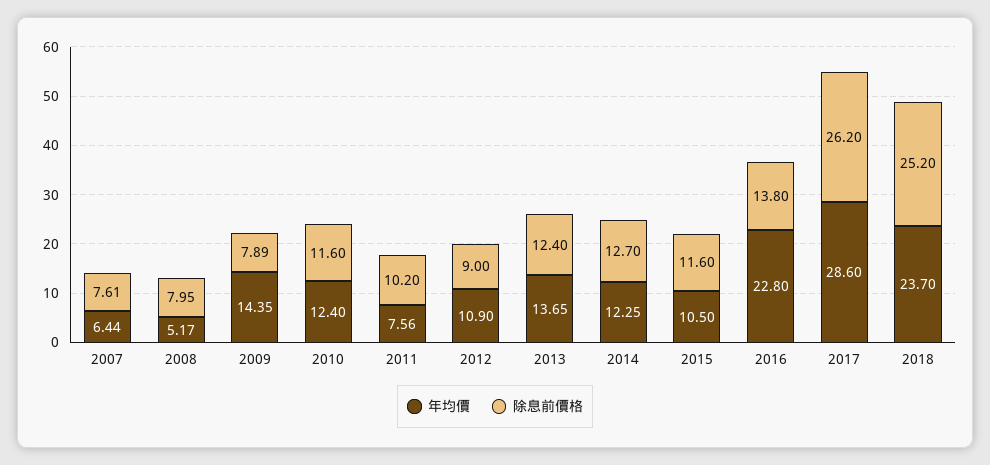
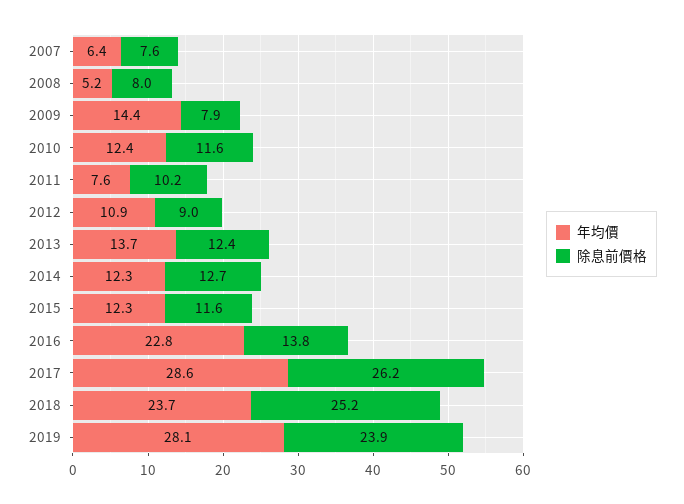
年均價, 2015: 10.5 -> 12.3
年均價, 2019: none -> 28.1
除息前價格, 2019: none -> 23.9

